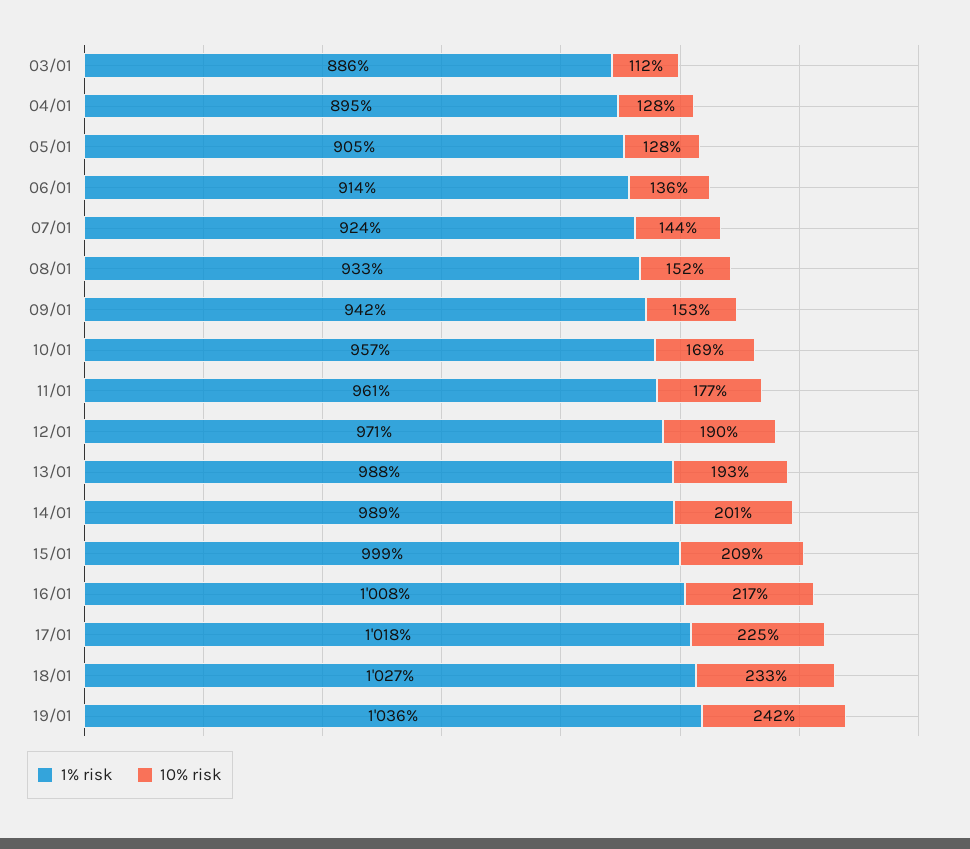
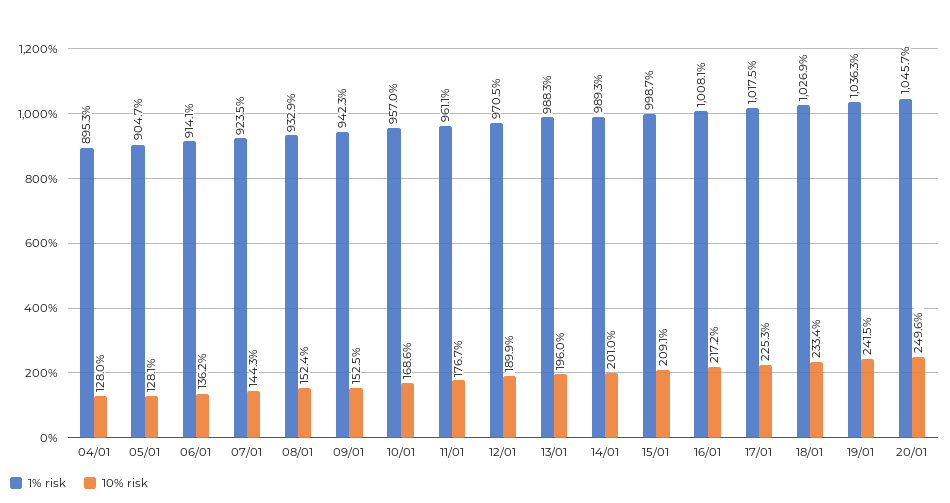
1% risk, 03/01: 886 -> none
10% risk, 03/01: 112 -> none
10% risk, 13/01: 193 -> 196
1% risk, 20/01: none -> 1045.7
10% risk, 20/01: none -> 249.6

